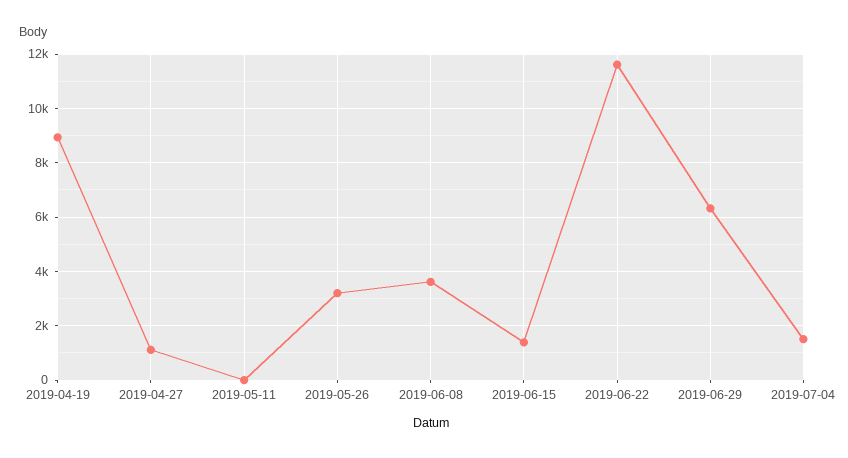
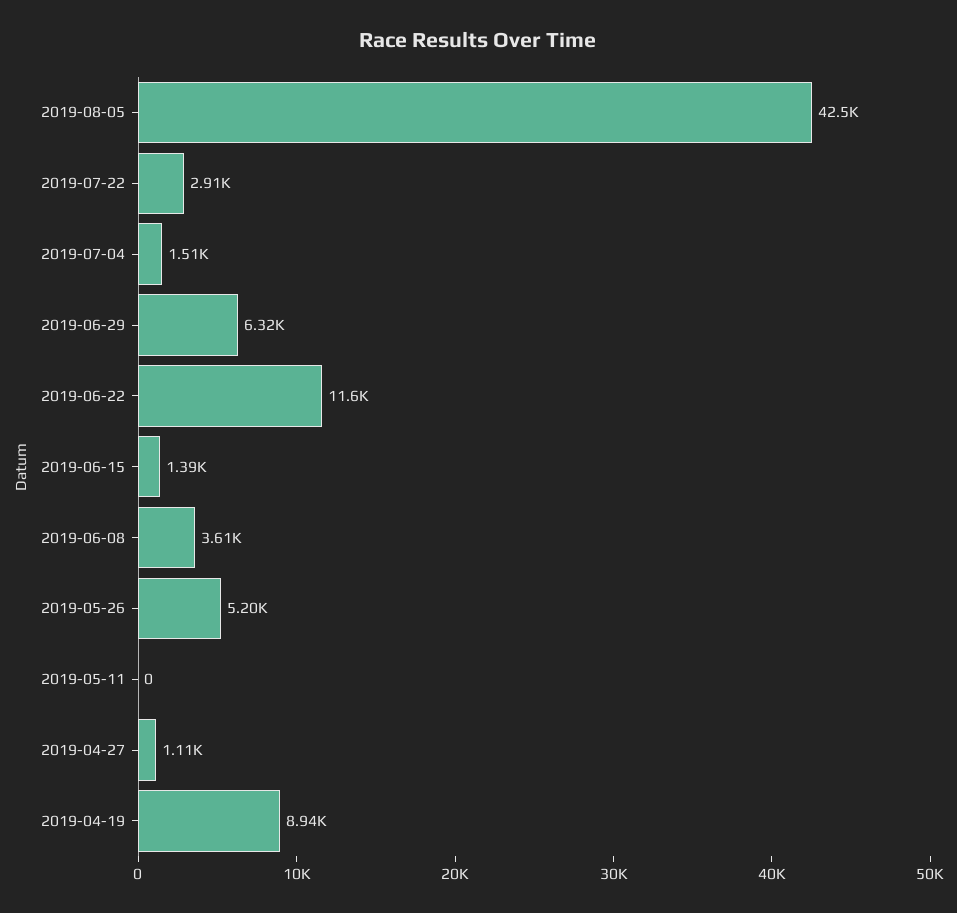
2019-05-26: 3250 -> 5200
2019-08-05: none -> 42500
2019-07-22: none -> 2910

